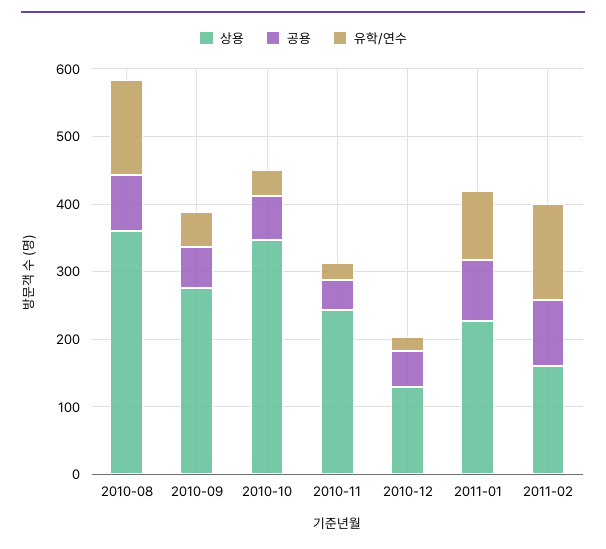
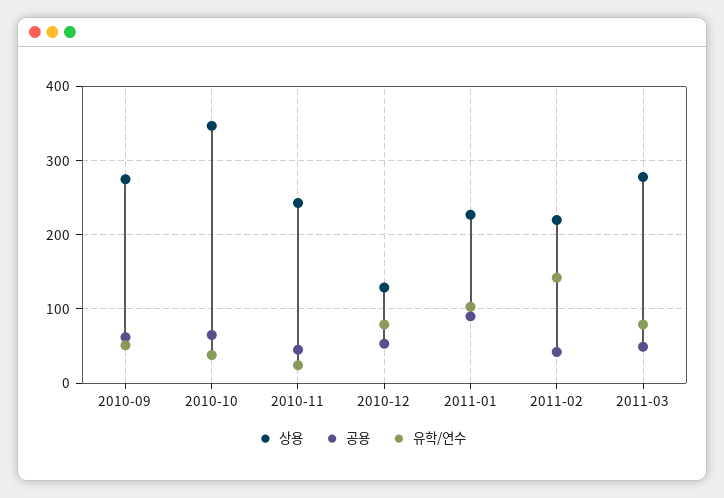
상용, 2010-08: 360 -> none
공용, 2010-08: 80 -> none
유학/연수, 2010-08: 140 -> none
유학/연수, 2010-12: 20 -> 80
상용, 2011-02: 160 -> 220
공용, 2011-02: 100 -> 40
상용, 2011-03: none -> 280
공용, 2011-03: none -> 50
유학/연수, 2011-03: none -> 80

